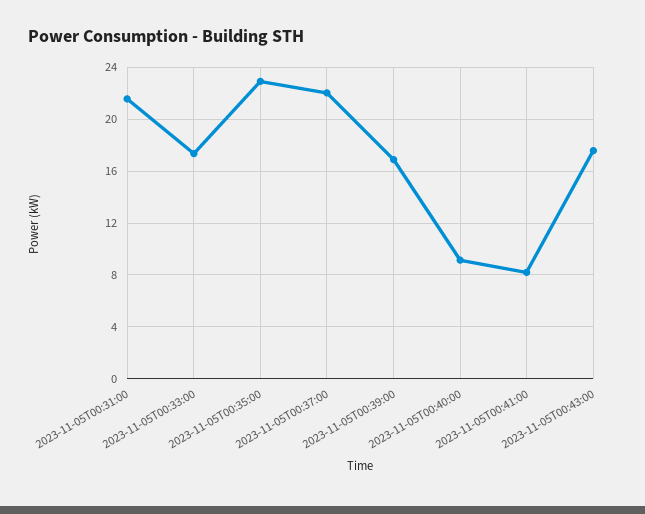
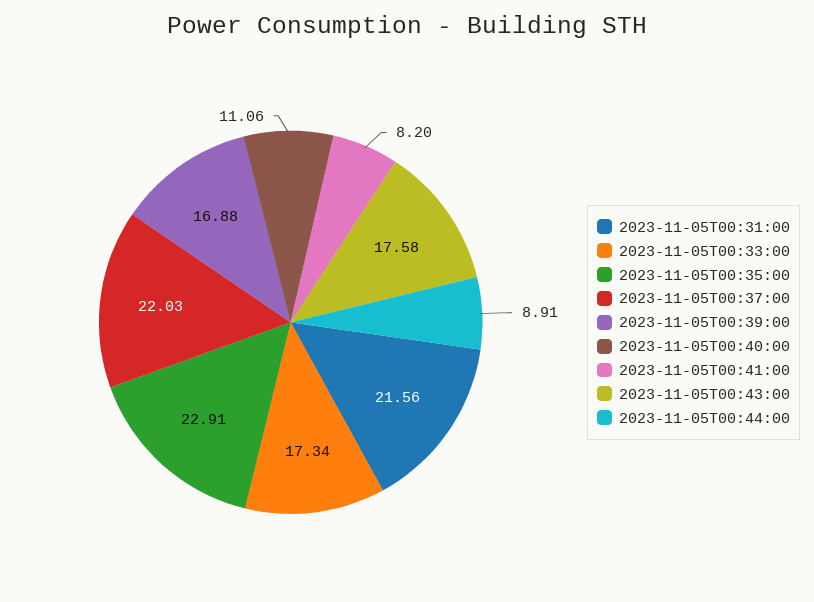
2023-11-05T00:40:00: 9 -> 11.06
2023-11-05T00:44:00: none -> 8.91

